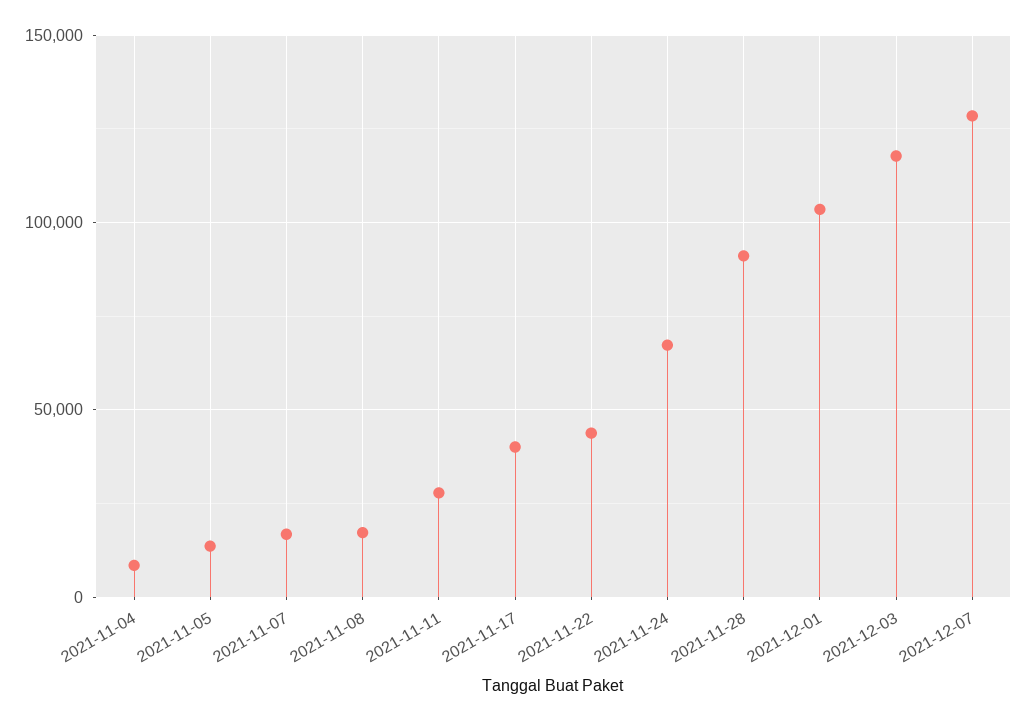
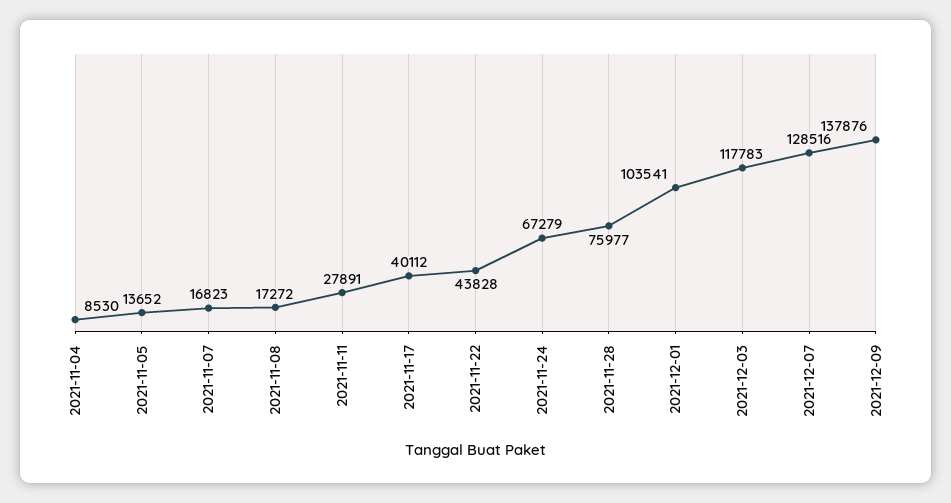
2021-11-28: 90000 -> 75977
2021-12-09: none -> 137876

